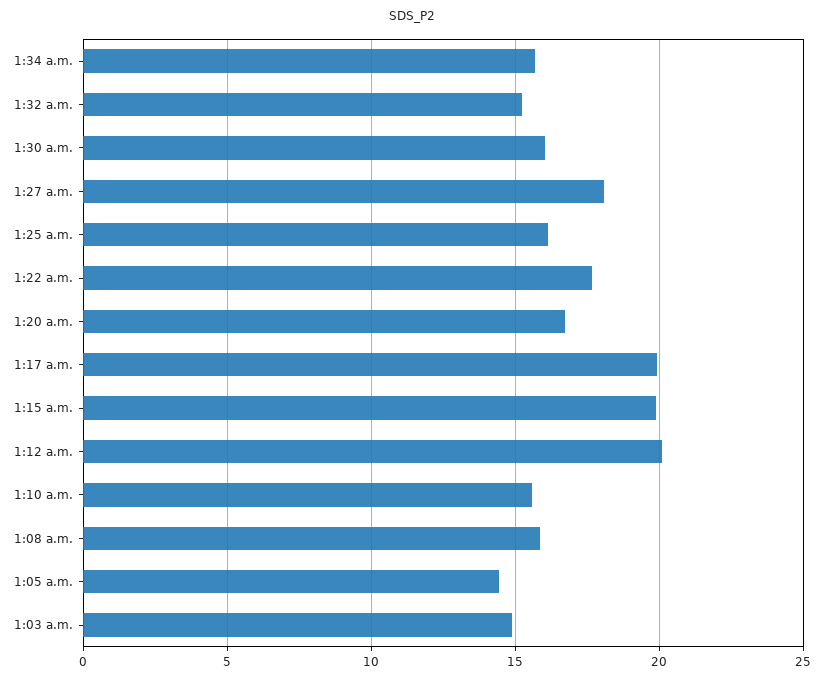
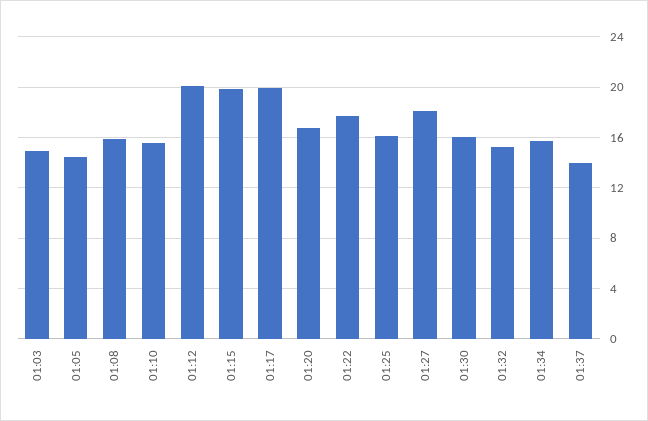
01:37: none -> 14

